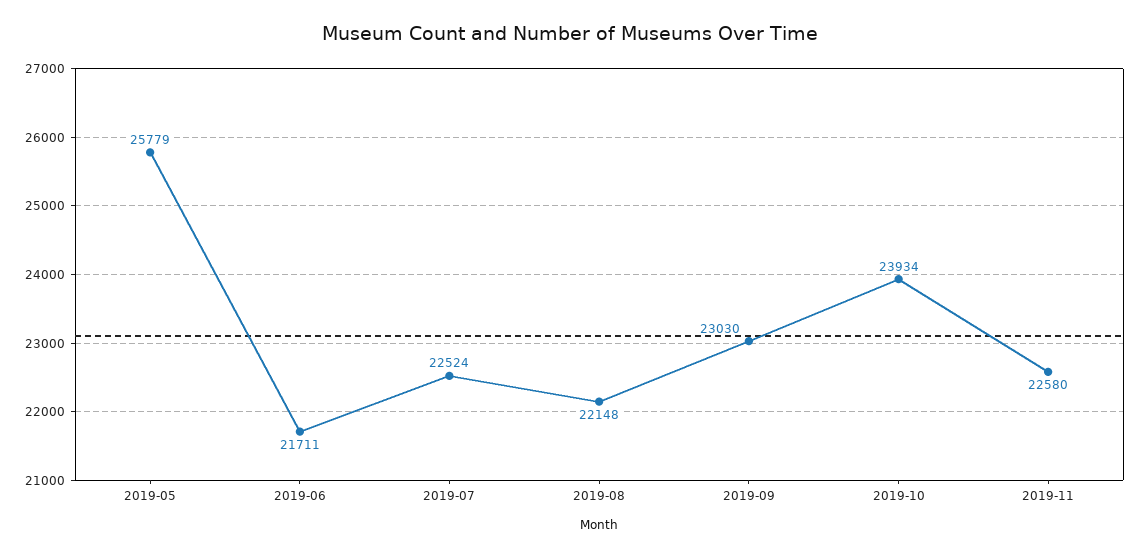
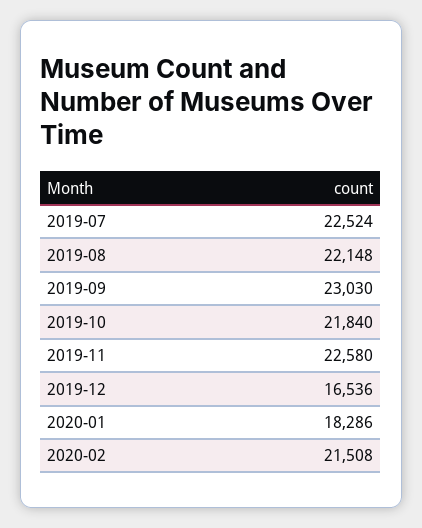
2019-05: 25779 -> none
2019-06: 21711 -> none
2019-10: 23934 -> 21840
2019-12: none -> 16536
2020-01: none -> 18286
2020-02: none -> 21508

